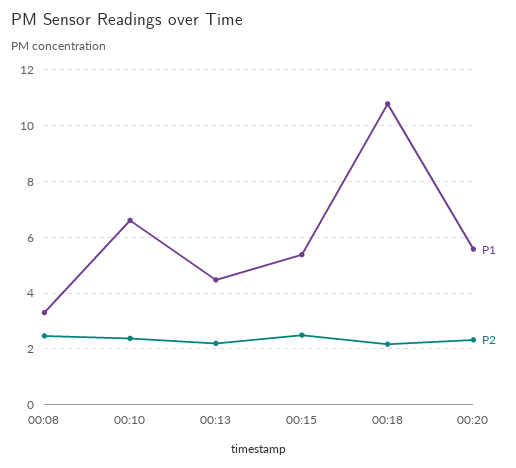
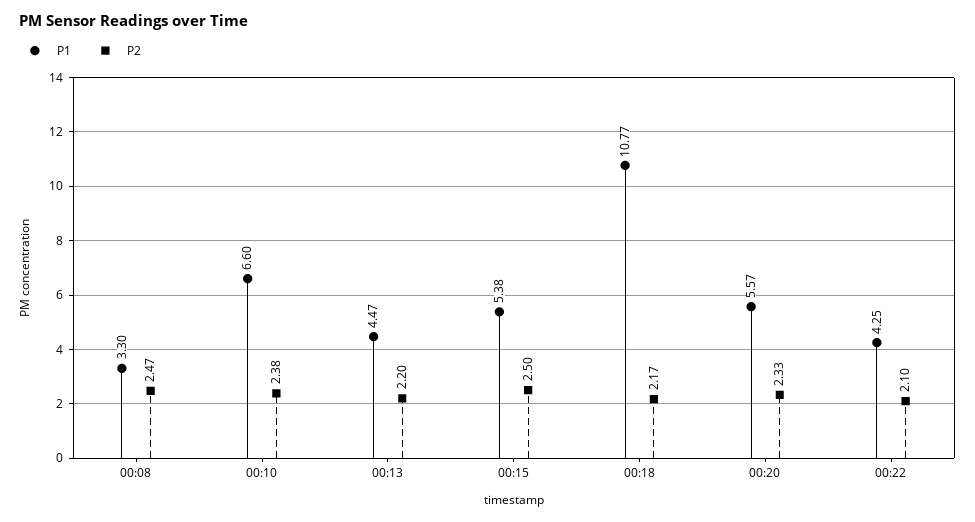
P1, 00:22: none -> 4.25
P2, 00:22: none -> 2.1

